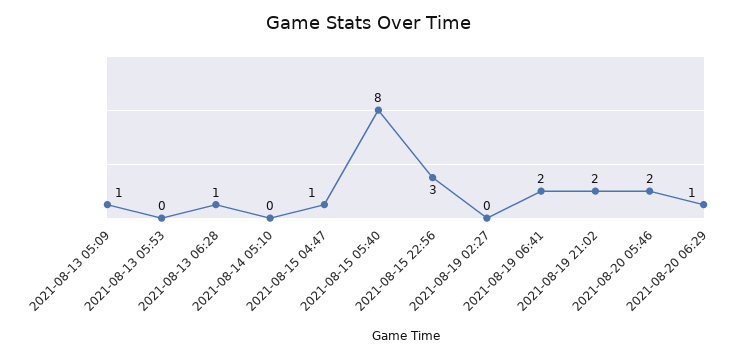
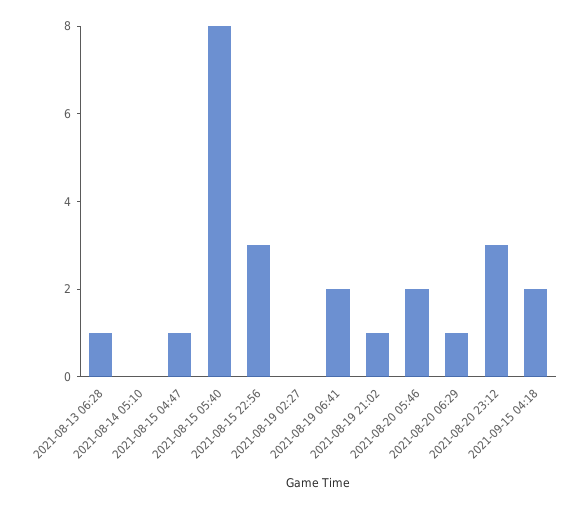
2021-08-13 05:09: 1 -> none
2021-08-13 05:53: 0 -> none
2021-08-19 21:02: 2 -> 1
2021-08-20 23:12: none -> 3
2021-09-15 04:18: none -> 2

